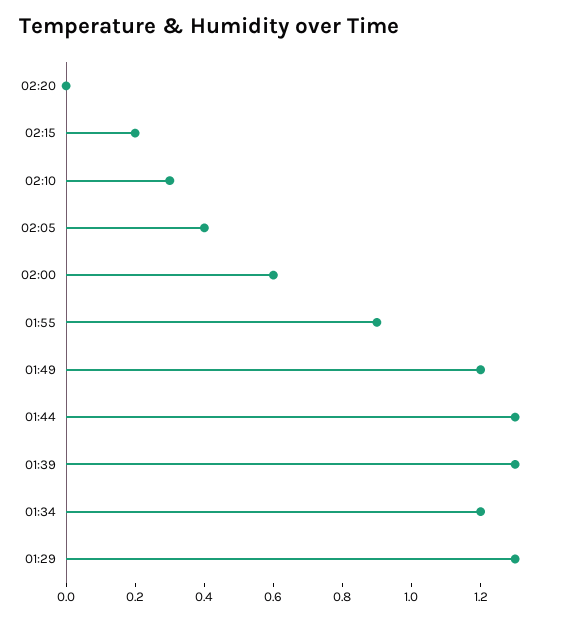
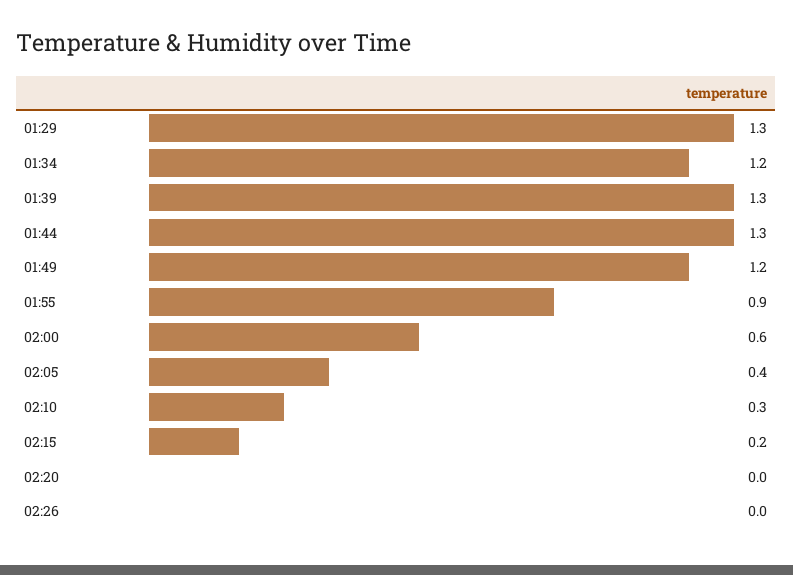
02:26: none -> 0

